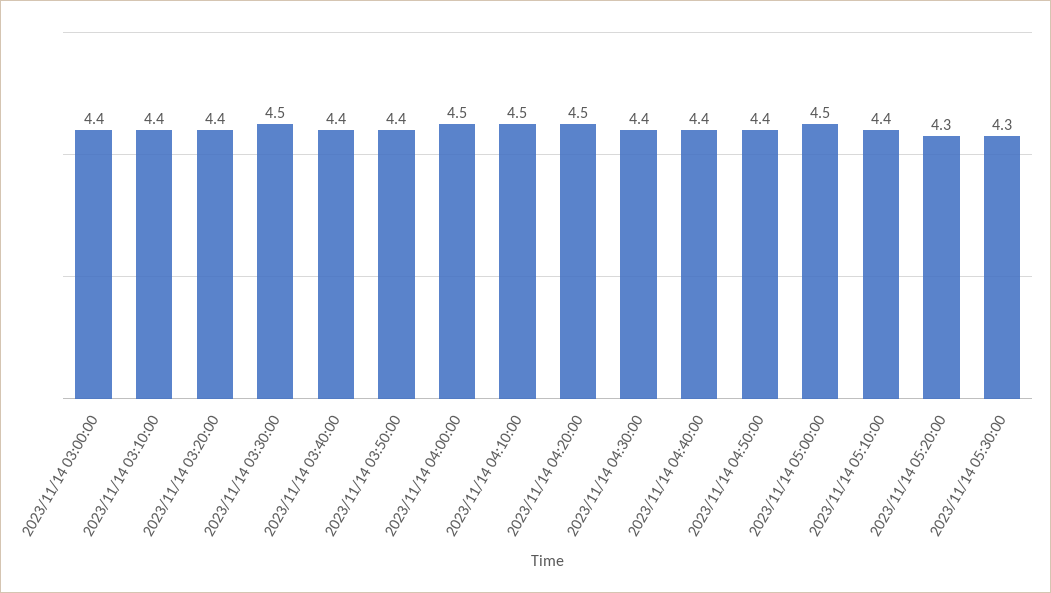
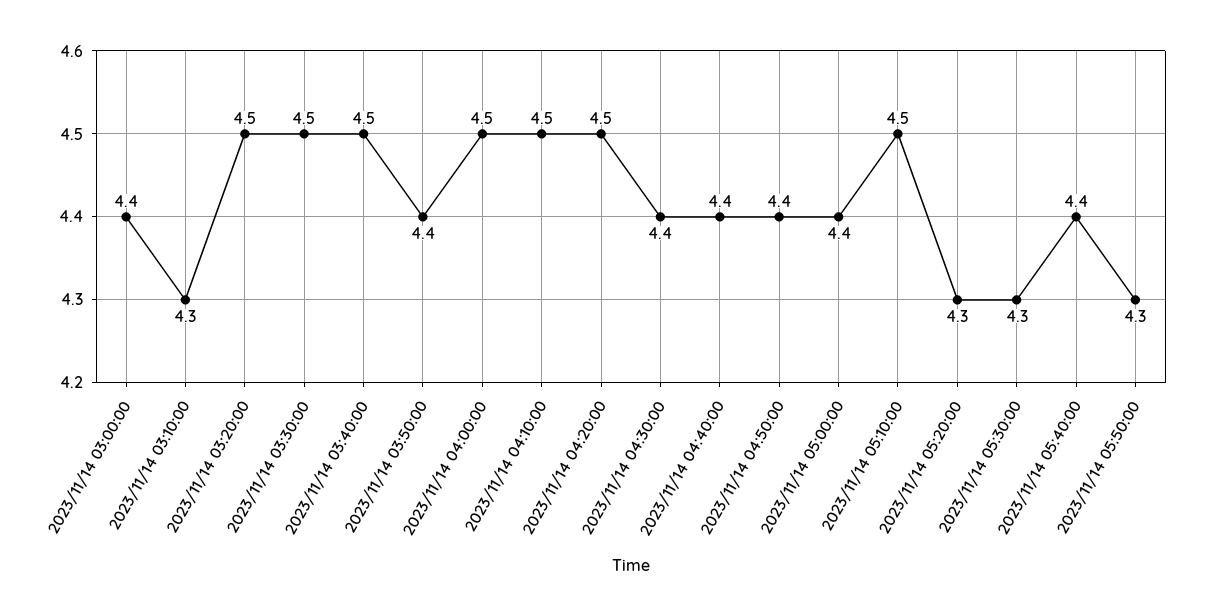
2023/11/14 03:10:00: 4.4 -> 4.3
2023/11/14 03:20:00: 4.4 -> 4.5
2023/11/14 03:40:00: 4.4 -> 4.5
2023/11/14 05:00:00: 4.5 -> 4.4
2023/11/14 05:10:00: 4.4 -> 4.5
2023/11/14 05:40:00: none -> 4.4
2023/11/14 05:50:00: none -> 4.3

